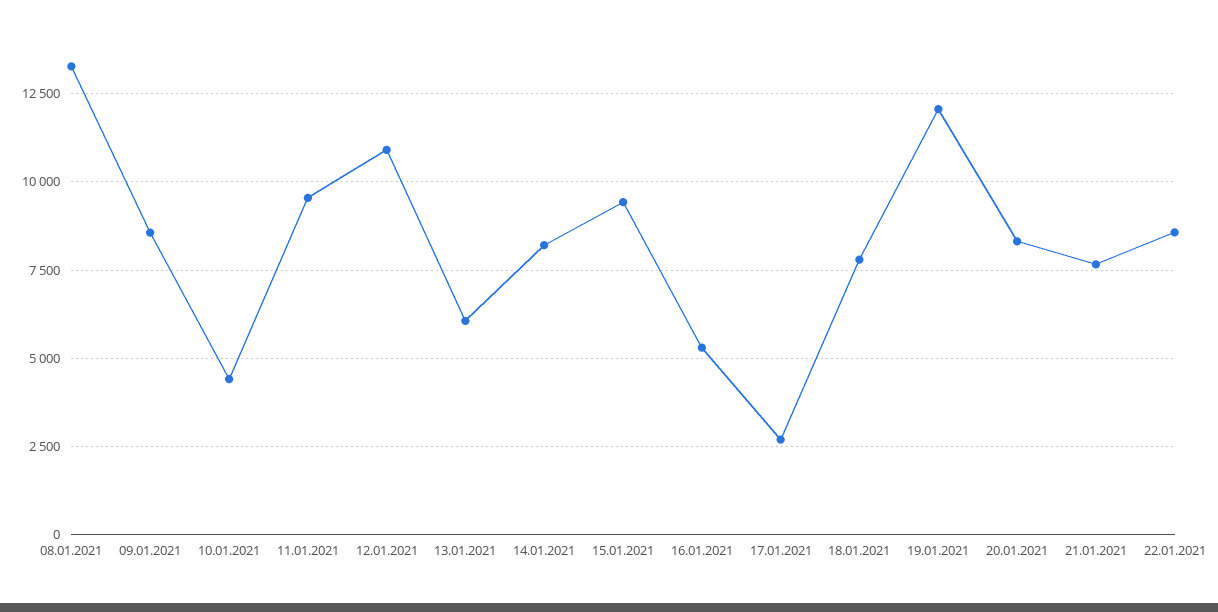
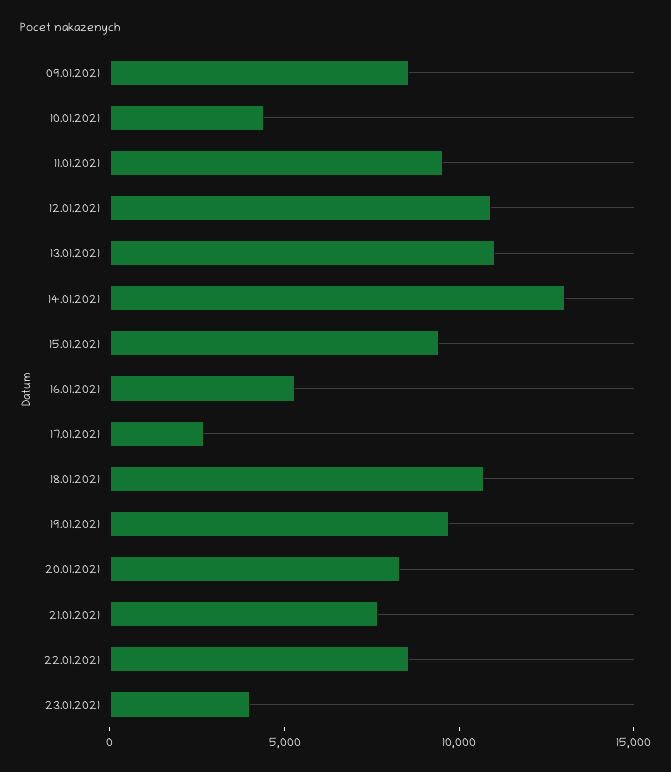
08.01.2021: 13250 -> none
13.01.2021: 6000 -> 11000
14.01.2021: 8250 -> 13000
18.01.2021: 7750 -> 11000
19.01.2021: 12000 -> 10000
23.01.2021: none -> 4000

